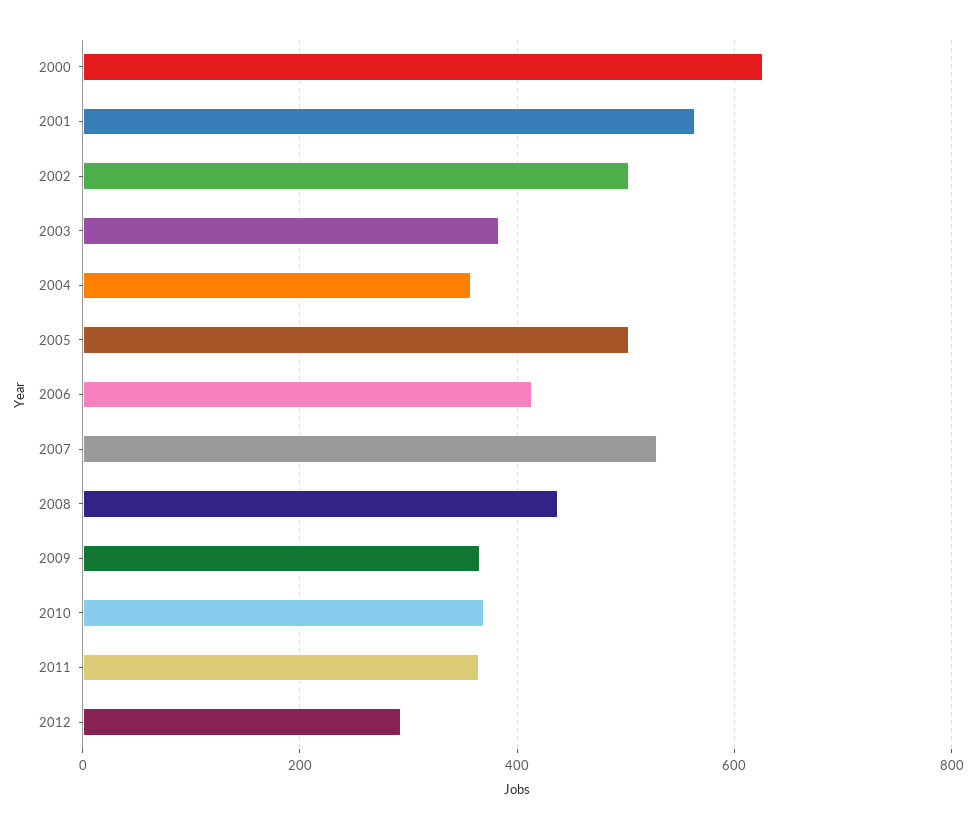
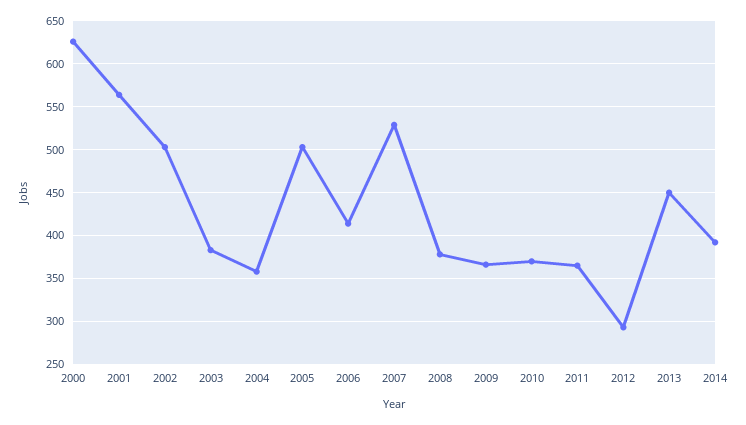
2008: 440 -> 380
2013: none -> 450
2014: none -> 390

